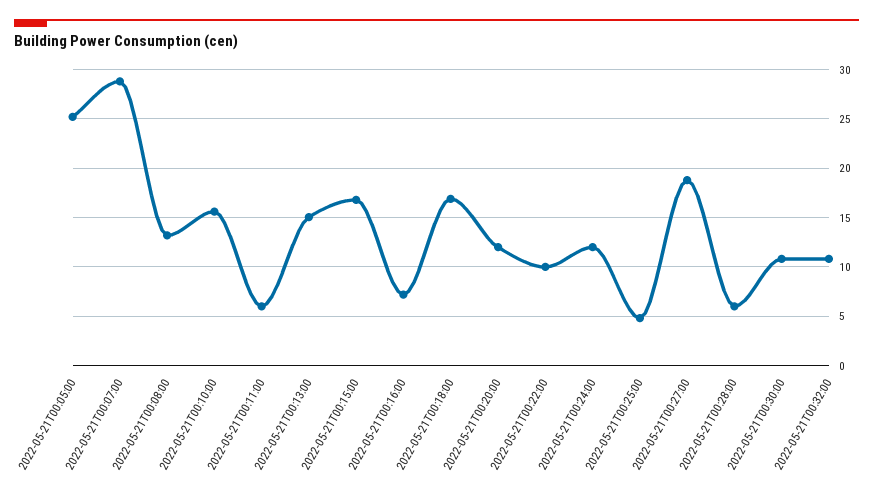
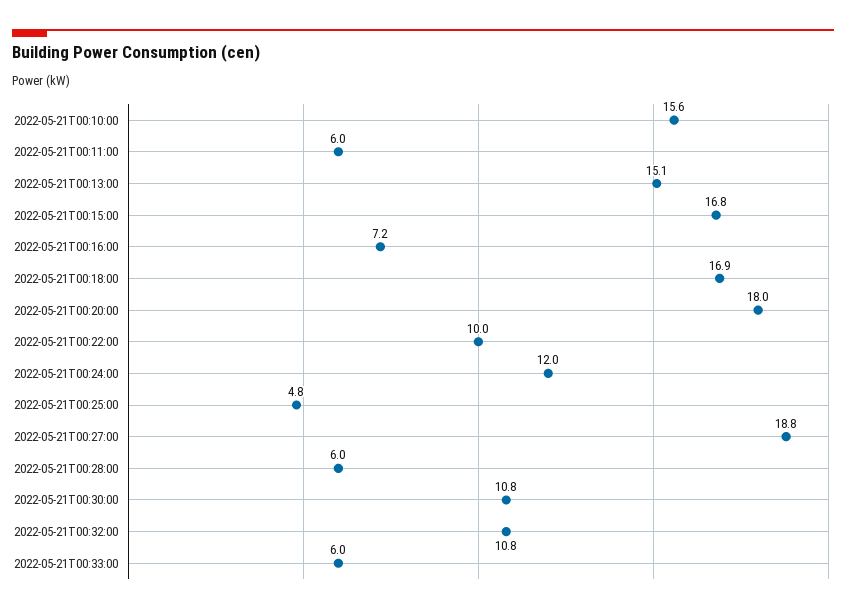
2022-05-21T00:05:00: 25 -> none
2022-05-21T00:07:00: 29 -> none
2022-05-21T00:08:00: 13 -> none
2022-05-21T00:20:00: 12 -> 18
2022-05-21T00:33:00: none -> 6

